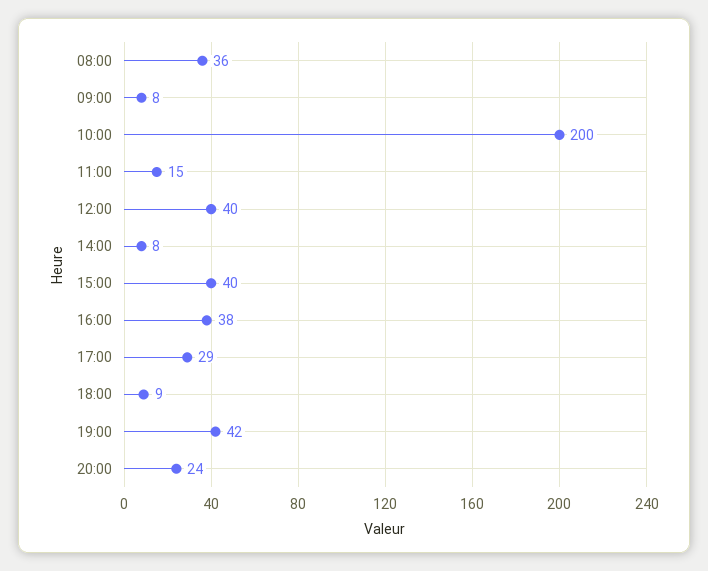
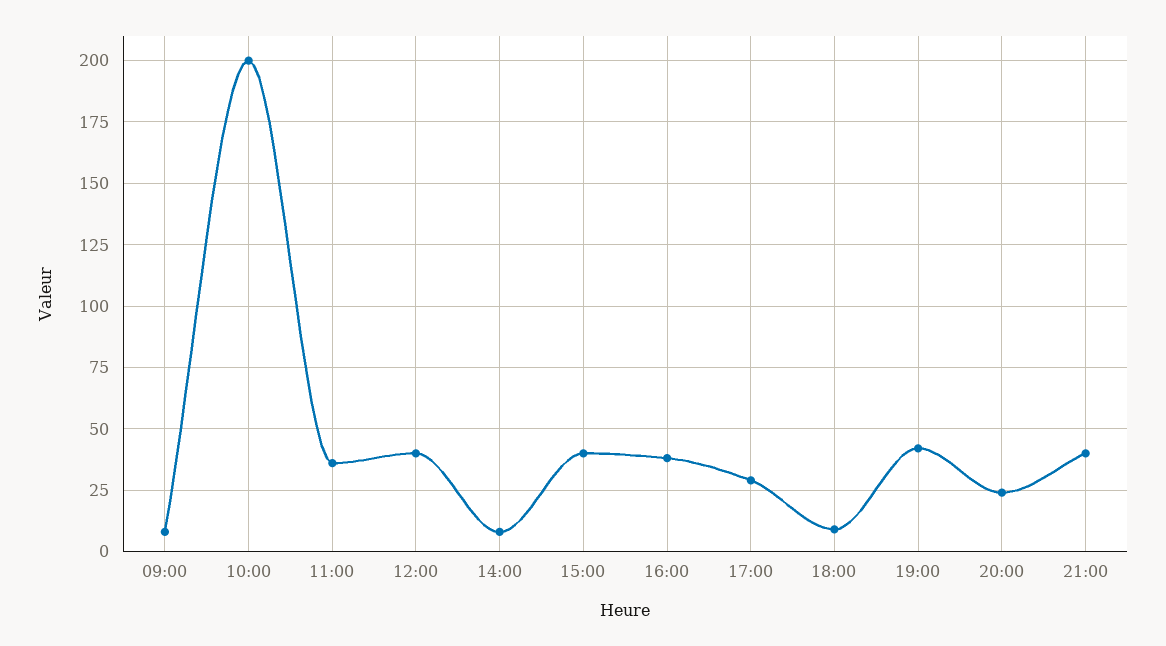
08:00: 36 -> none
11:00: 15 -> 35
21:00: none -> 40

